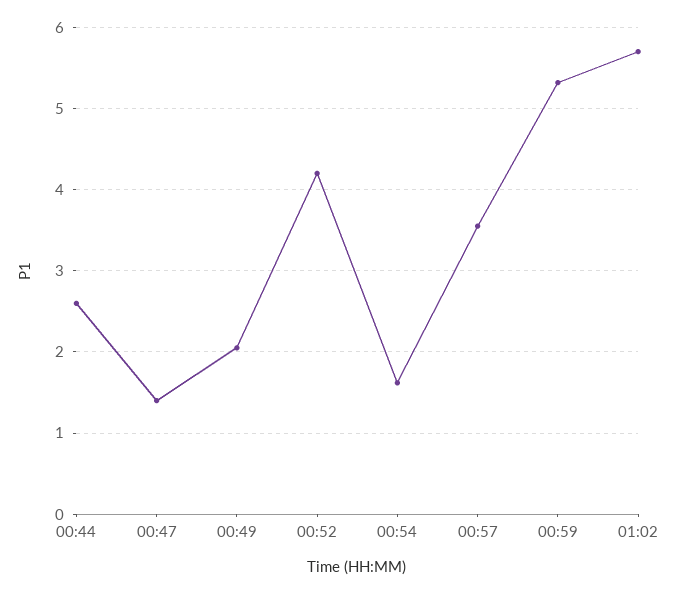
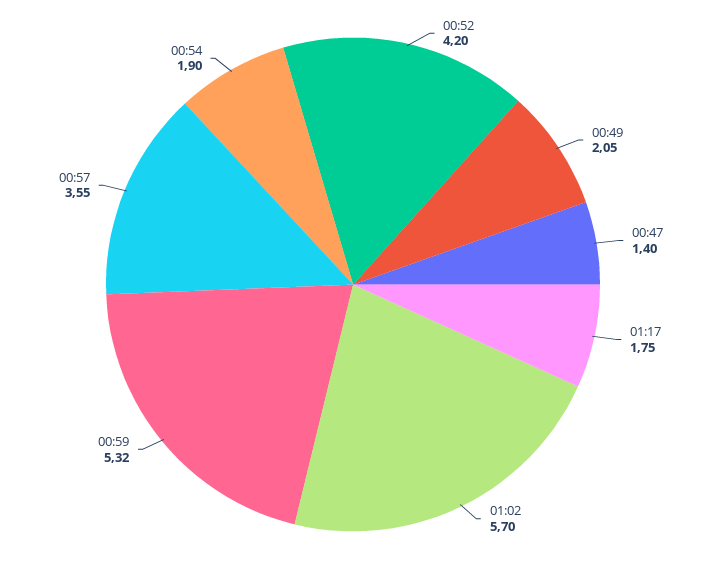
00:44: 2.6 -> none
00:54: 1.6 -> 1.9
01:17: none -> 1.75

